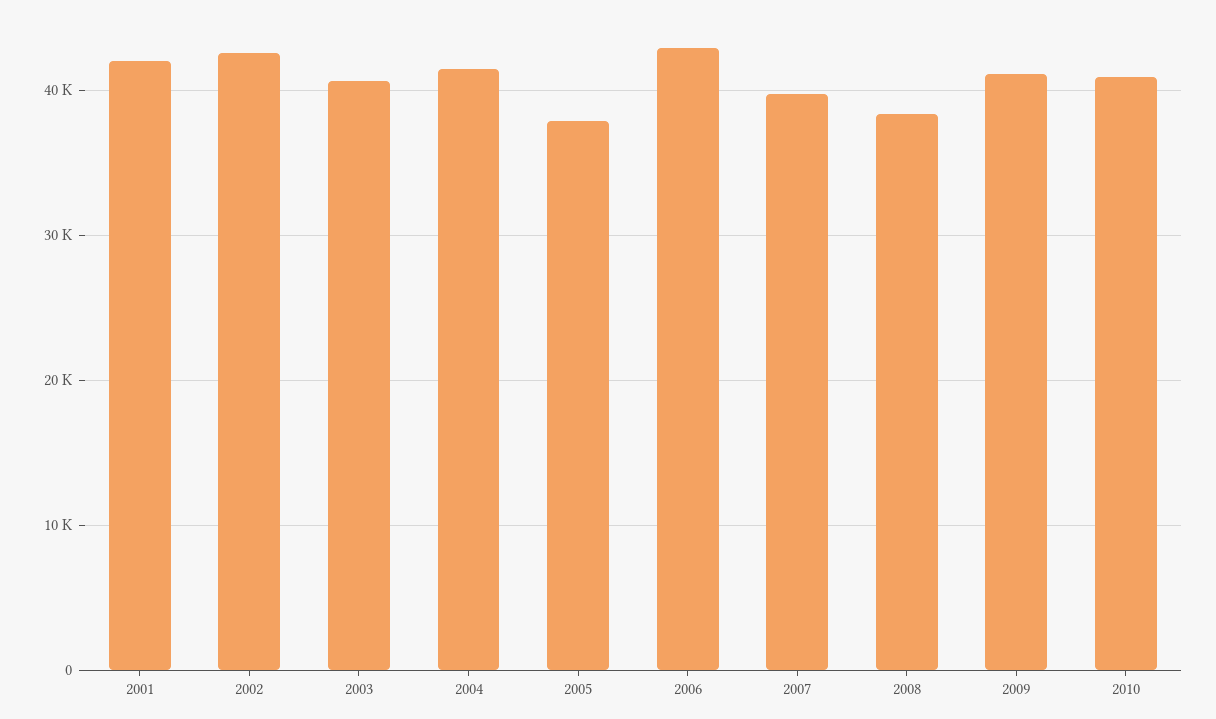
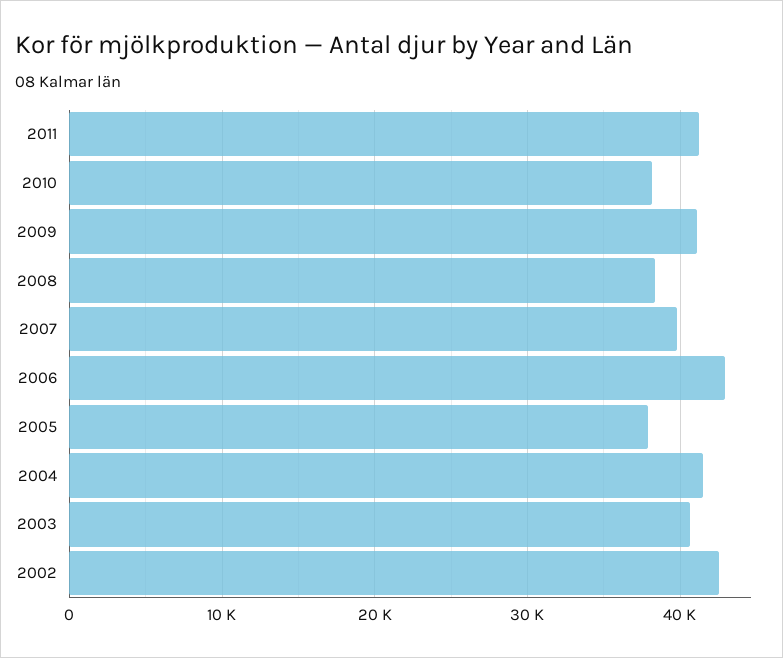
2001: 42000 -> none
2010: 41000 -> 38000
2011: none -> 41000

